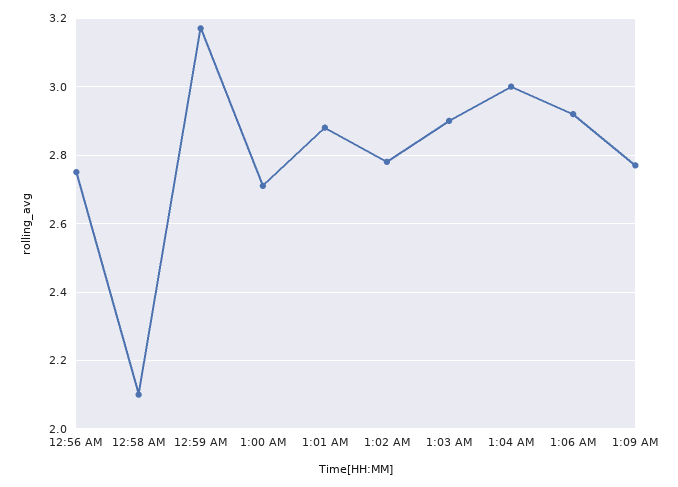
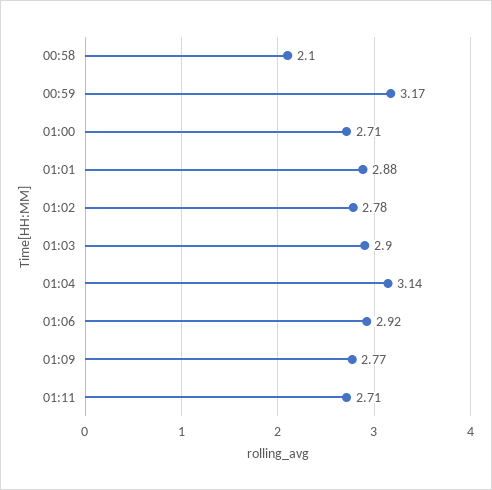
12:56 AM: 2.75 -> none
1:04 AM: 3 -> 3.14
01:11: none -> 2.71

